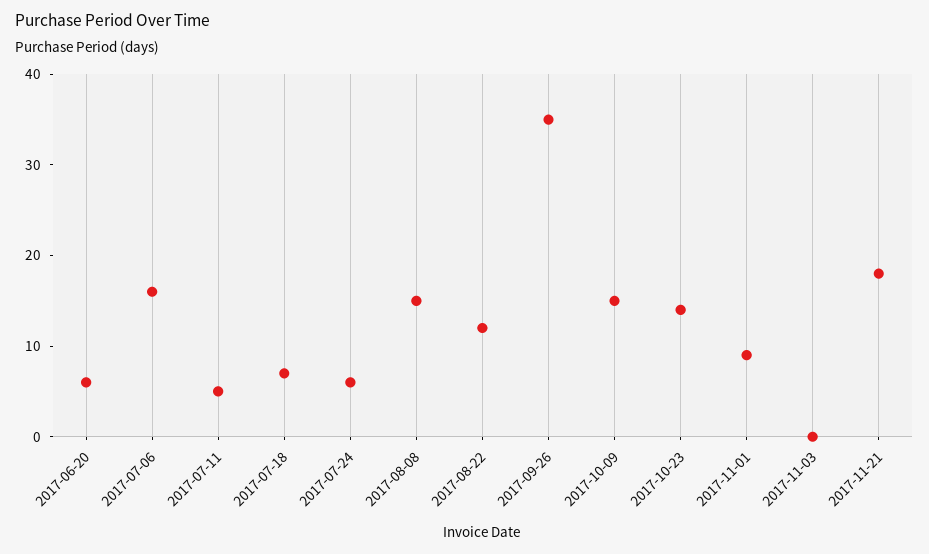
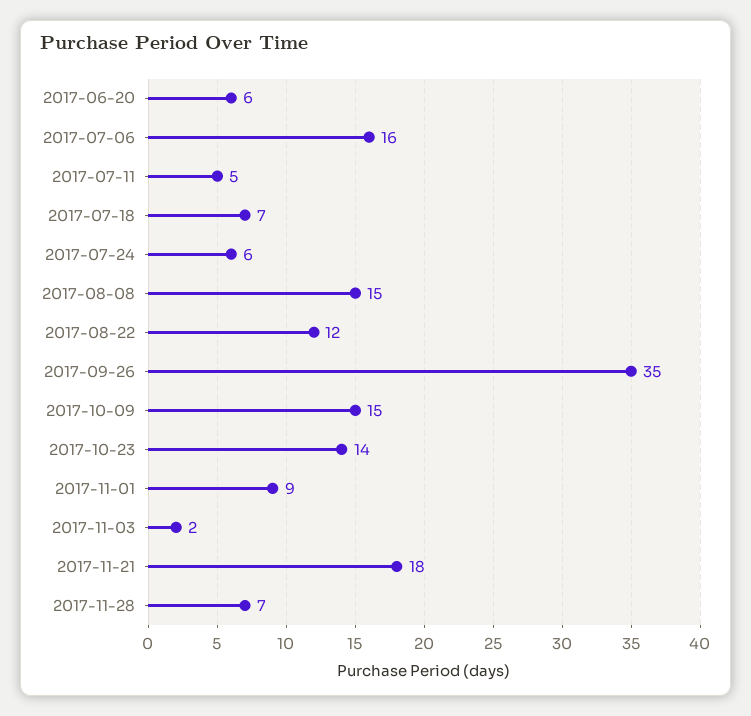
2017-11-03: 0 -> 2
2017-11-28: none -> 7

